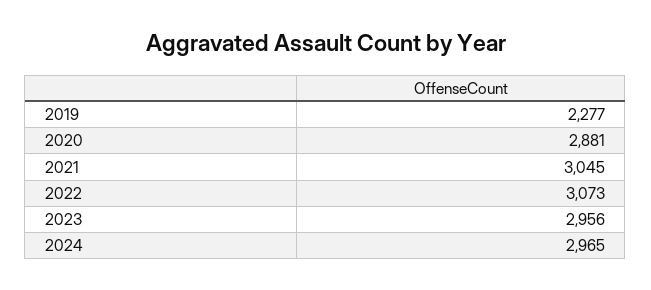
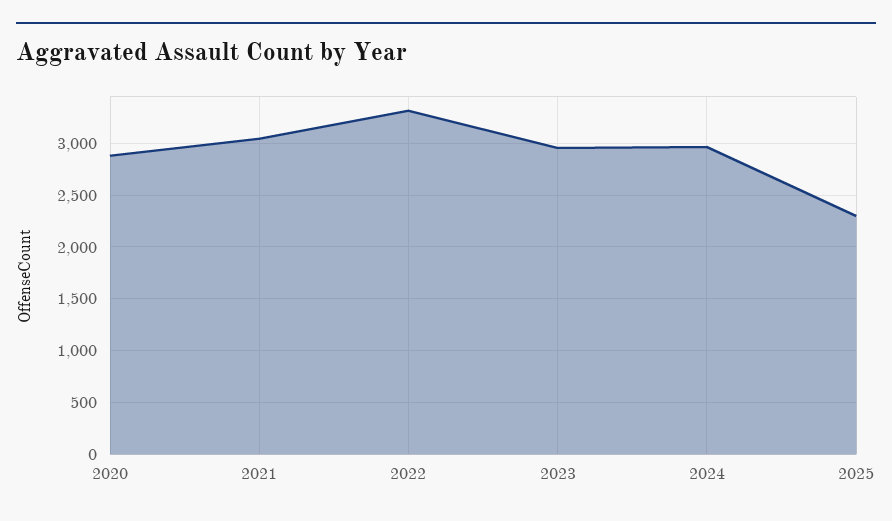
2019: 2277 -> none
2022: 3073 -> 3300
2025: none -> 2300

